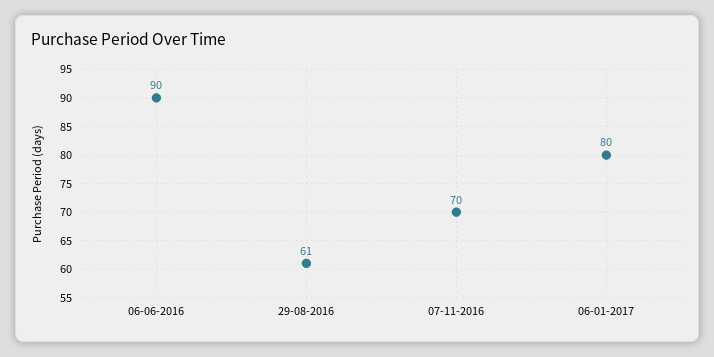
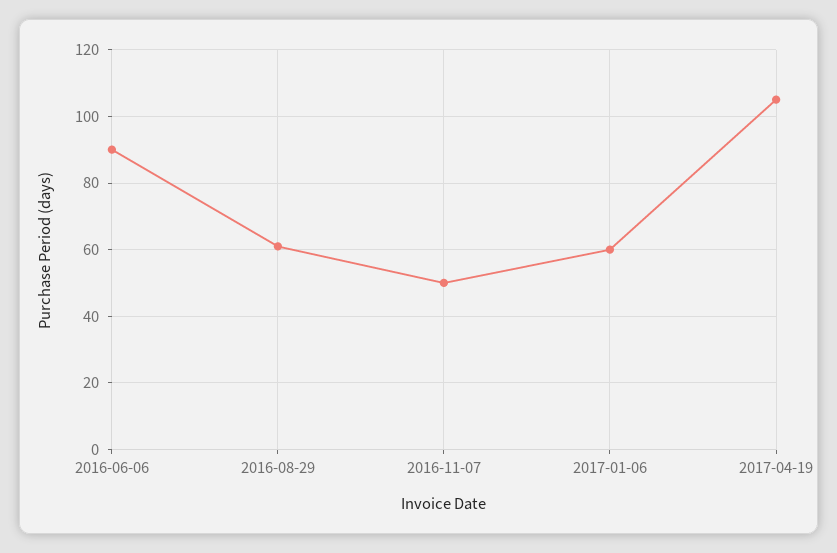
07-11-2016: 70 -> 50
06-01-2017: 80 -> 60
2017-04-19: none -> 105

